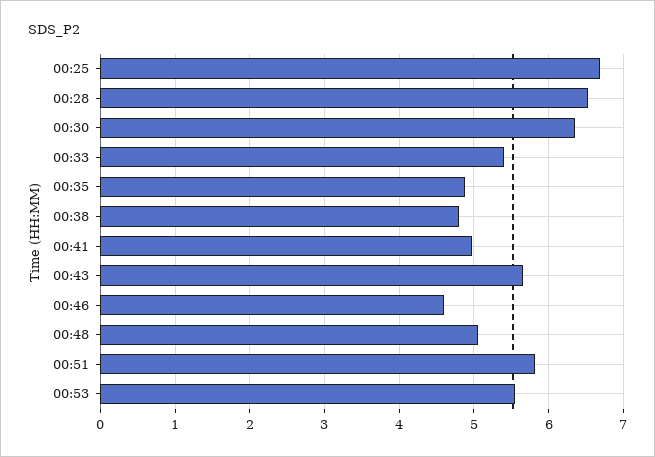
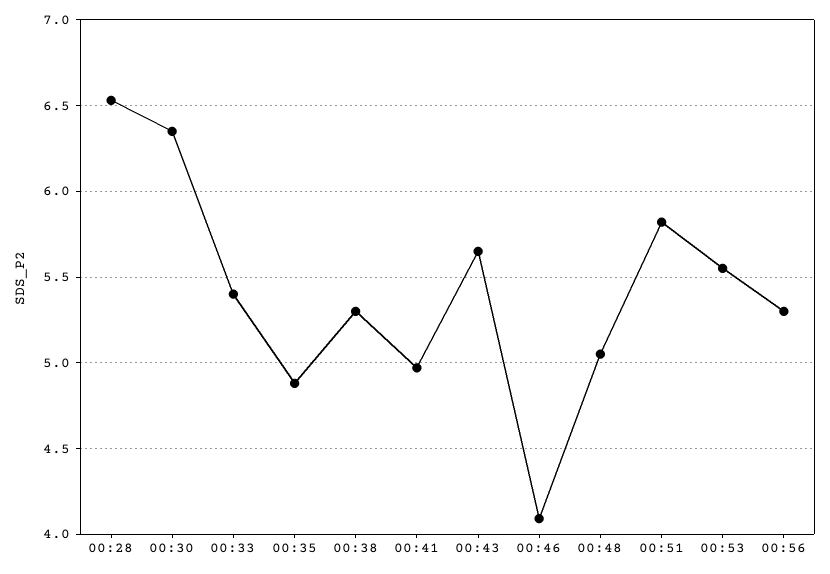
00:25: 6.7 -> none
00:38: 4.8 -> 5.3
00:46: 4.6 -> 4.1
00:56: none -> 5.3

